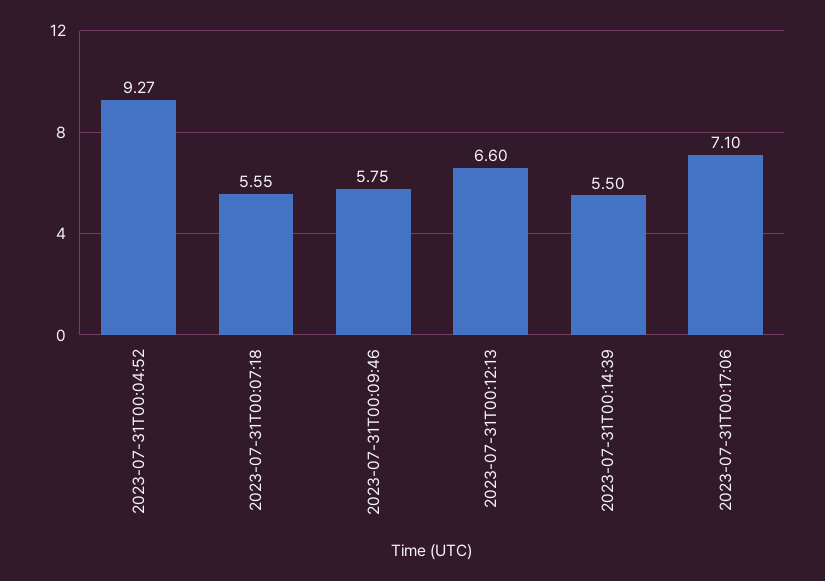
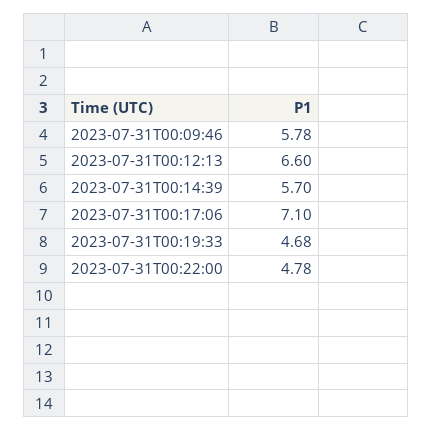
2023-07-31T00:04:52: 9.27 -> none
2023-07-31T00:07:18: 5.55 -> none
2023-07-31T00:09:46: 5.75 -> 5.78
2023-07-31T00:14:39: 5.5 -> 5.7
2023-07-31T00:19:33: none -> 4.68
2023-07-31T00:22:00: none -> 4.78

